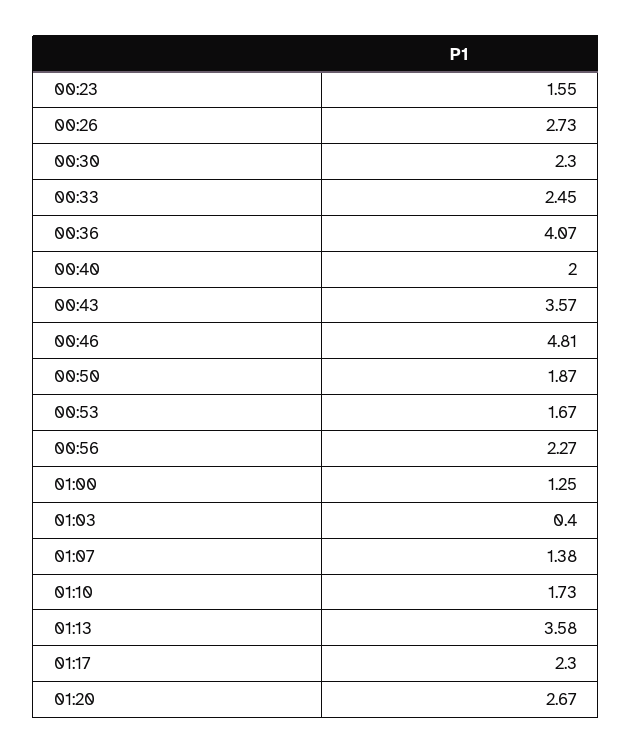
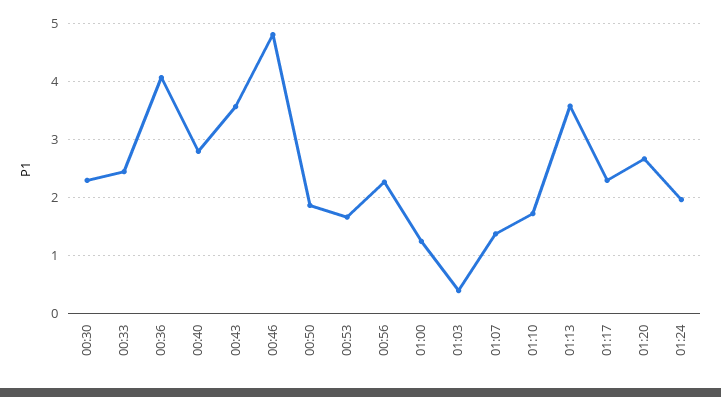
00:23: 1.55 -> none
00:26: 2.73 -> none
00:40: 2 -> 2.8
01:24: none -> 2

